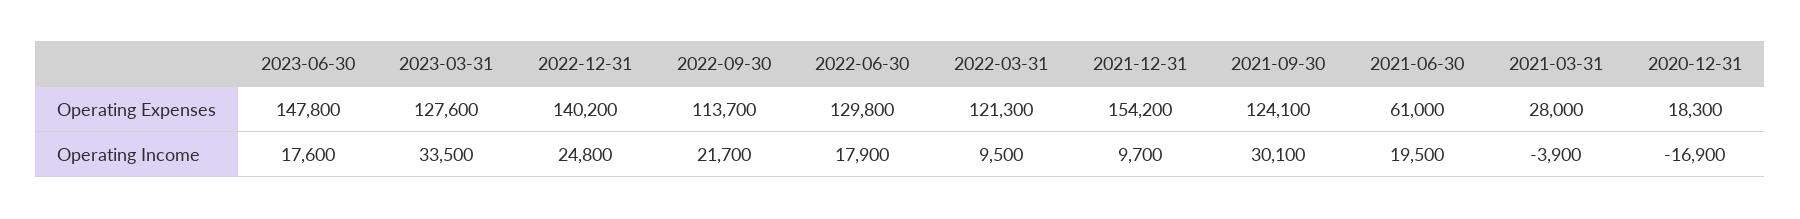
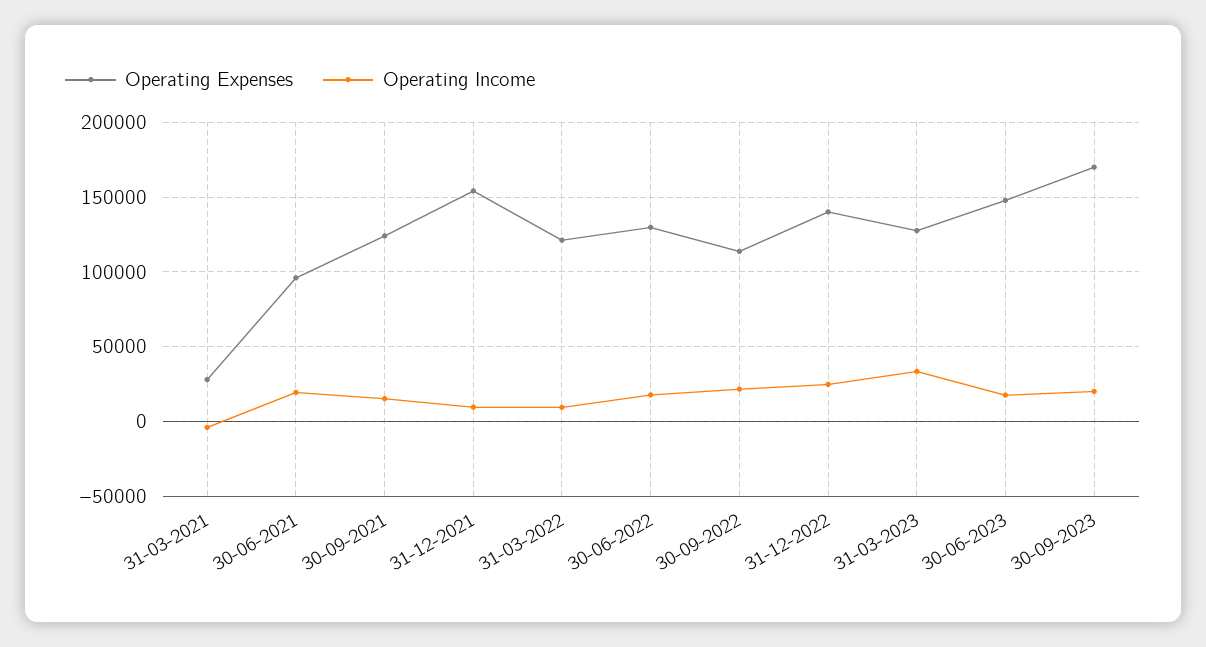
Operating Expenses, 2021-06-30: 61000 -> 95000
Operating Expenses, 2020-12-31: 18300 -> none
Operating Income, 2021-09-30: 30100 -> 15000
Operating Income, 2020-12-31: -16900 -> none
Operating Expenses, 30-09-2023: none -> 170000
Operating Income, 30-09-2023: none -> 20000

